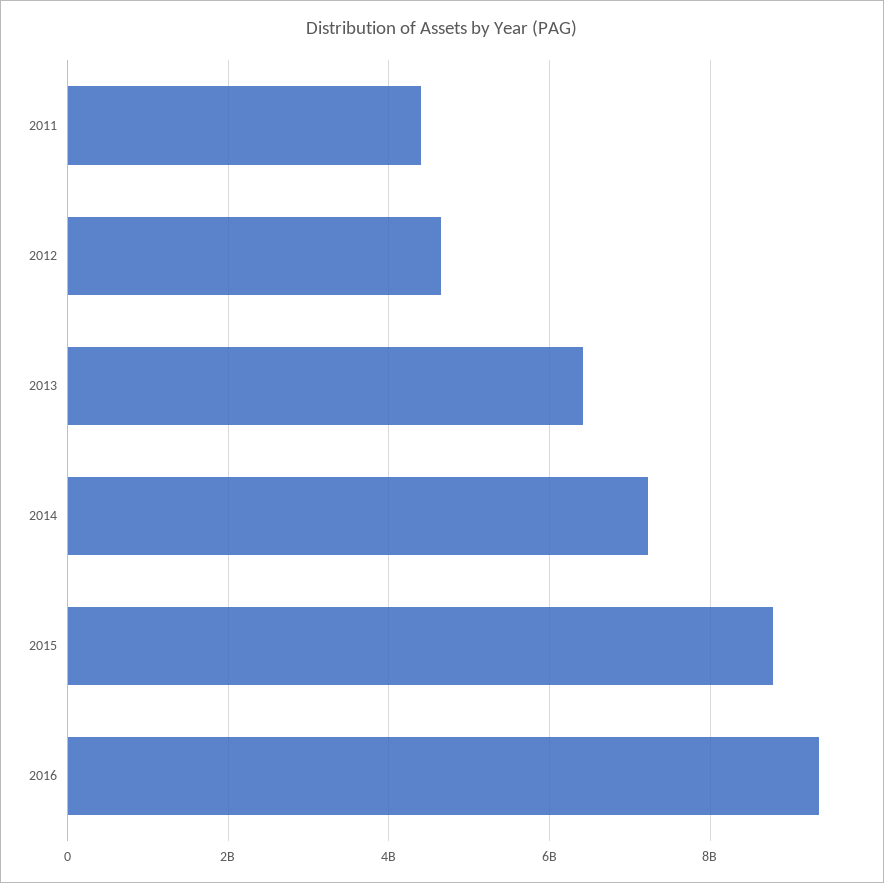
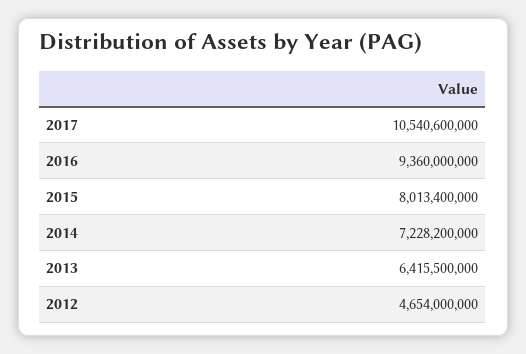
2011: 4400000000 -> none
2015: 8800000000 -> 8013400000
2017: none -> 10540600000

